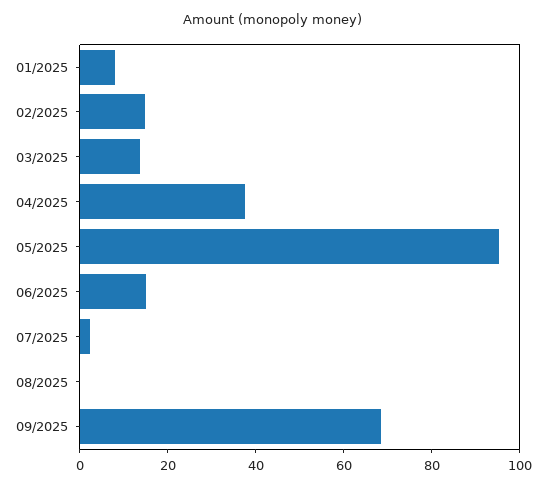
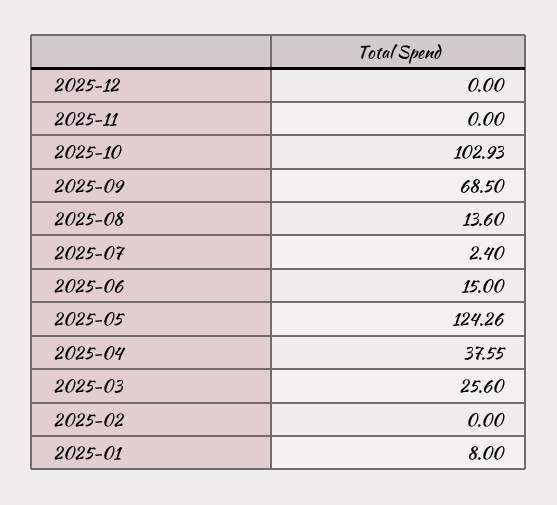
02/2025: 15 -> 0
03/2025: 15 -> 25.6
05/2025: 95 -> 124.26
08/2025: 0 -> 13.6
2025-12: none -> 0
2025-11: none -> 0
2025-10: none -> 102.93

